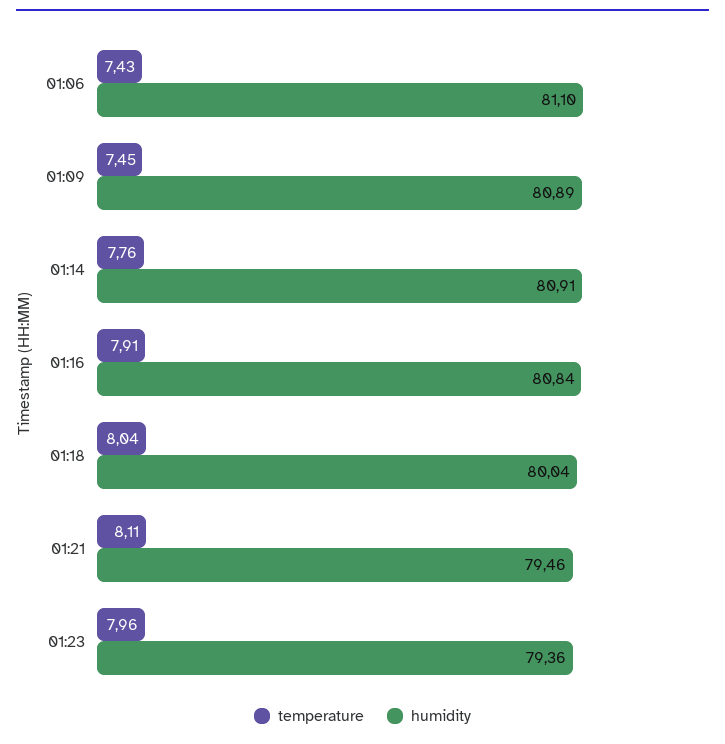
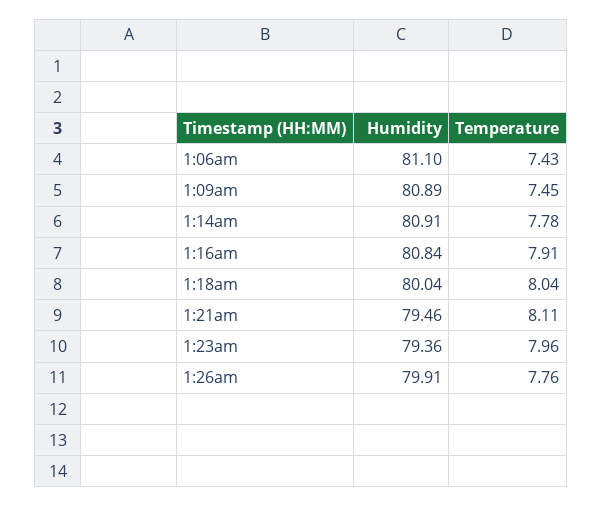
temperature, 01:14: 7.76 -> 7.78
humidity, 1:26am: none -> 79.91
temperature, 1:26am: none -> 7.76

